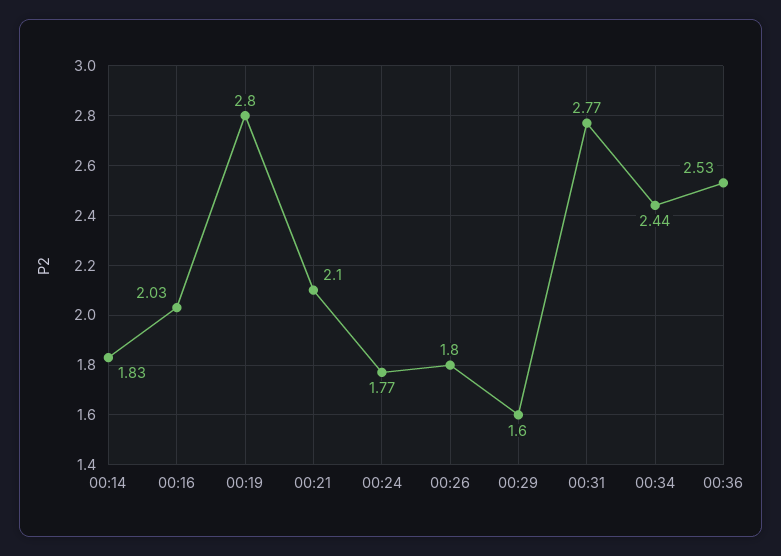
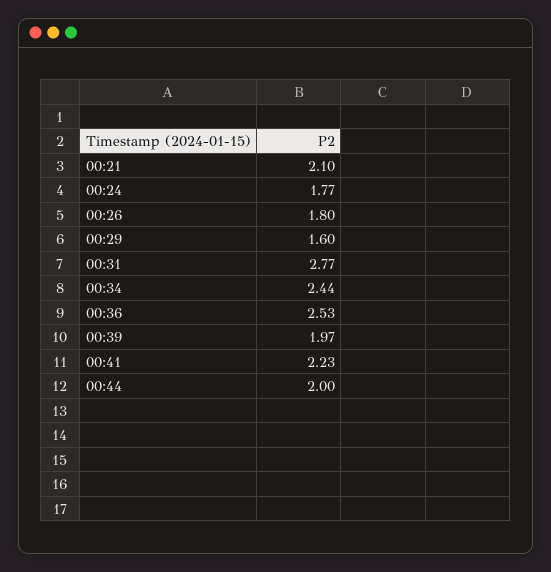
00:14: 1.83 -> none
00:16: 2.03 -> none
00:19: 2.8 -> none
00:39: none -> 1.97
00:41: none -> 2.23
00:44: none -> 2

